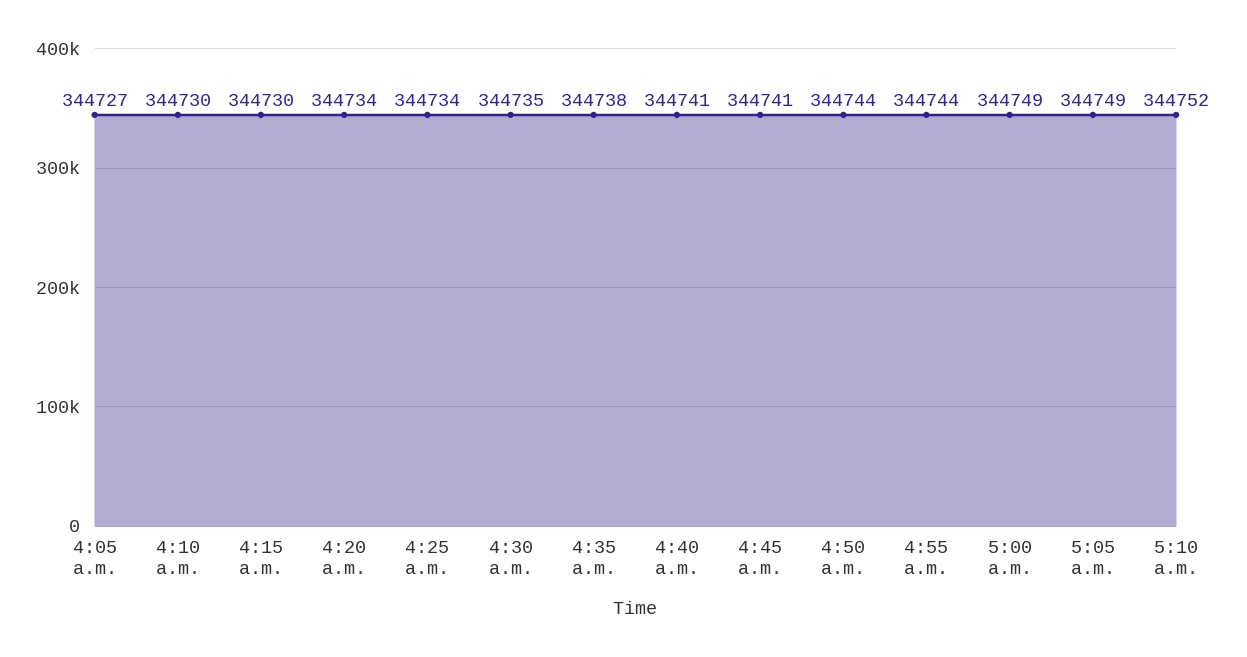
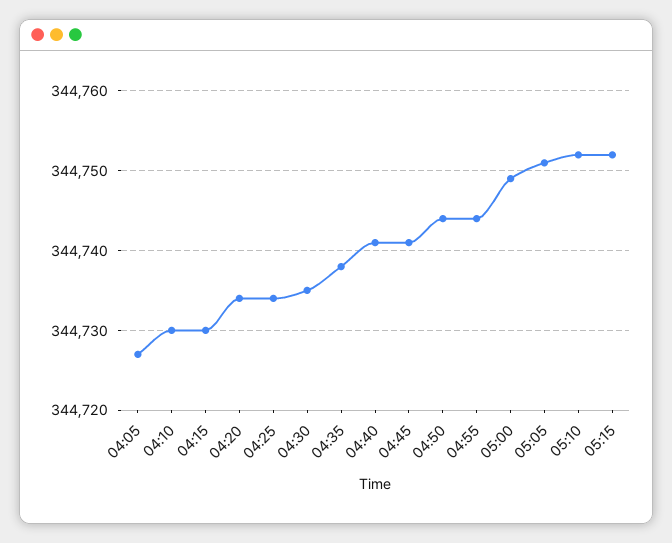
5:05 a.m.: 344749 -> 344751
05:15: none -> 344752

